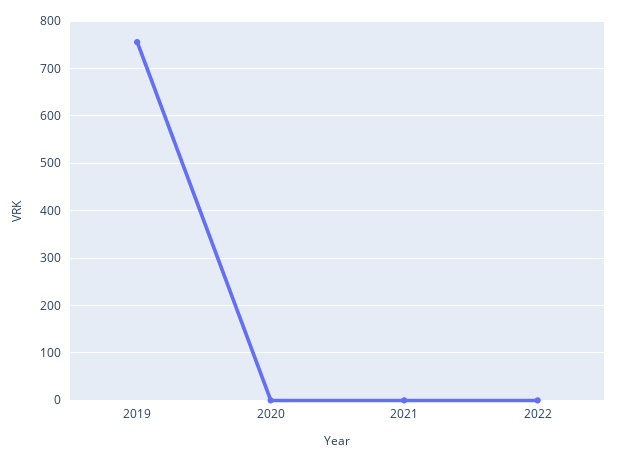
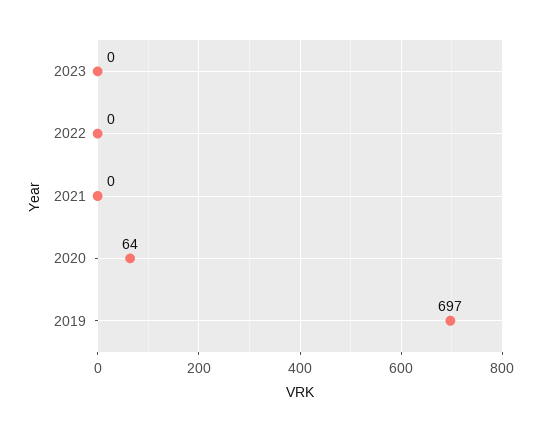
2019: 760 -> 697
2020: 0 -> 64
2023: none -> 0

